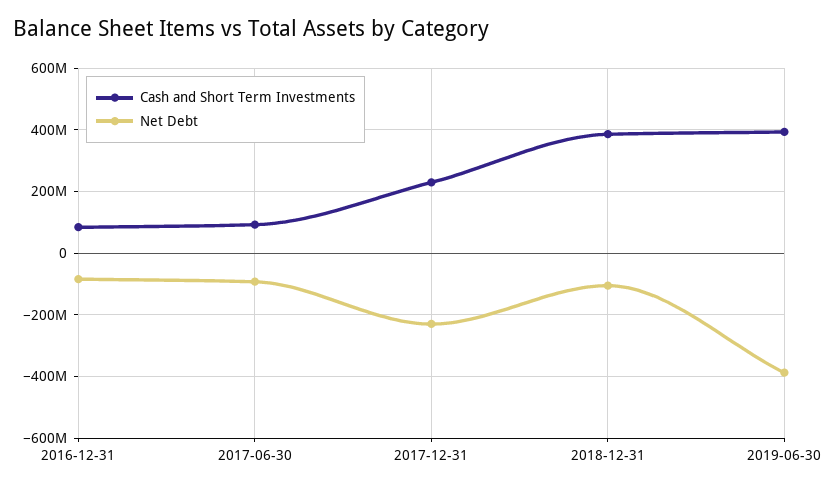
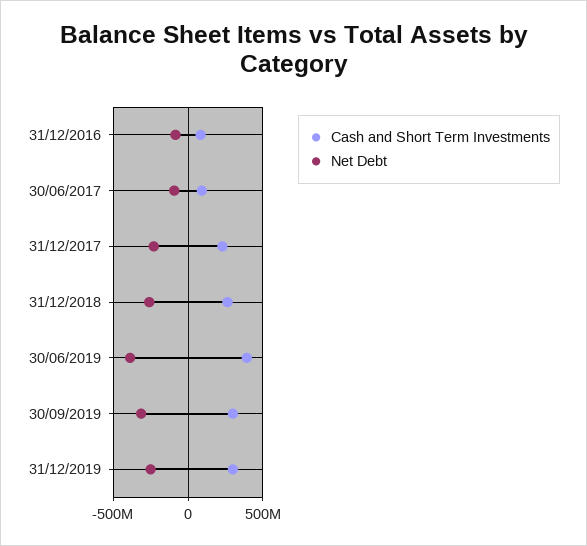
Cash and Short Term Investments, 2018-12-31: 380000000 -> 250000000
Net Debt, 2018-12-31: -100000000 -> -250000000
Cash and Short Term Investments, 30/09/2019: none -> 300000000
Net Debt, 30/09/2019: none -> -300000000
Cash and Short Term Investments, 31/12/2019: none -> 300000000
Net Debt, 31/12/2019: none -> -250000000

